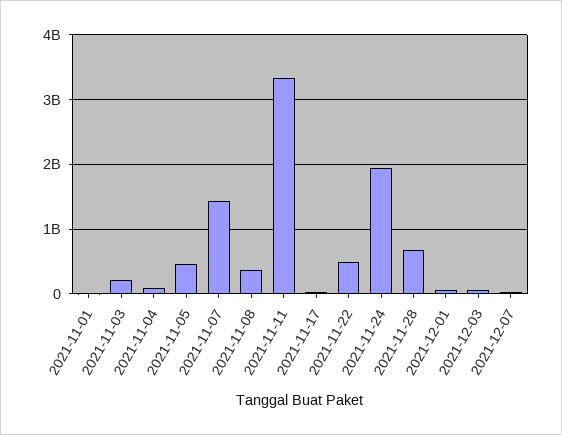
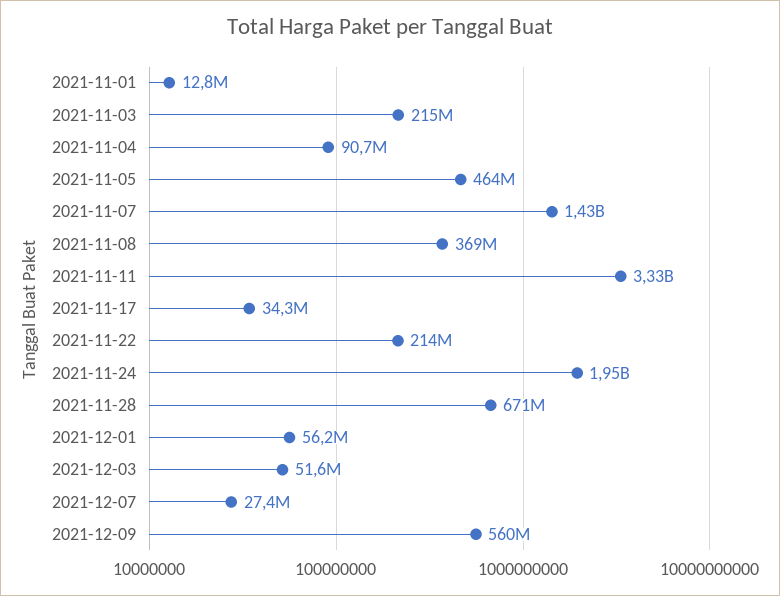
2021-11-22: 500000000 -> 214000000
2021-12-09: none -> 560000000

